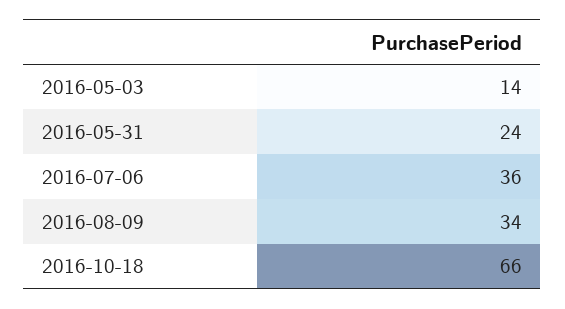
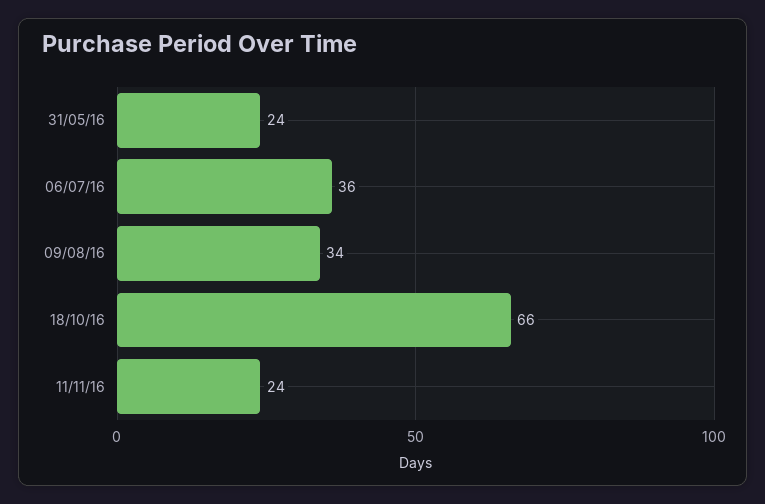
2016-05-03: 14 -> none
11/11/16: none -> 24

